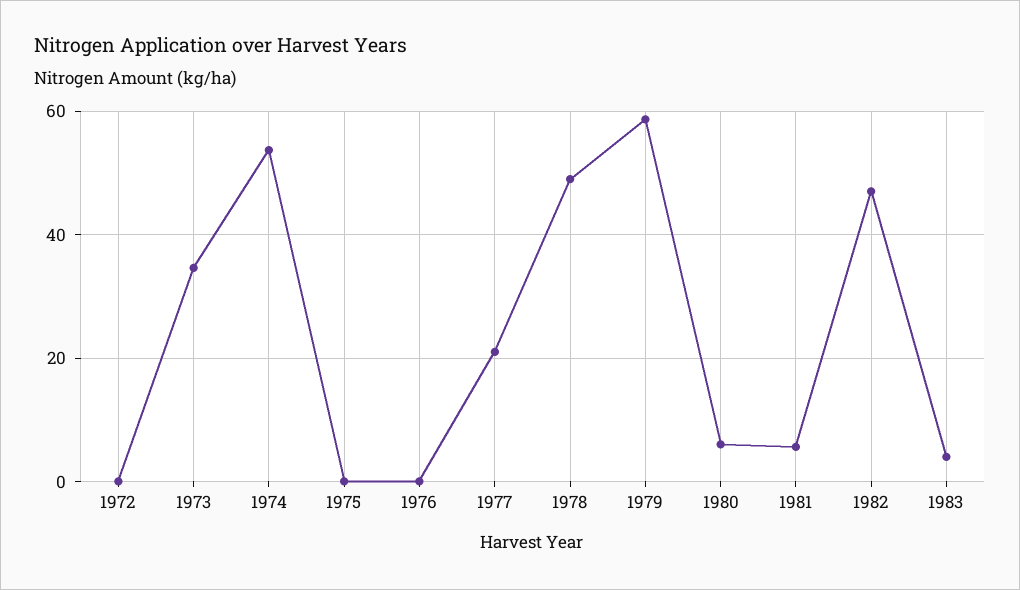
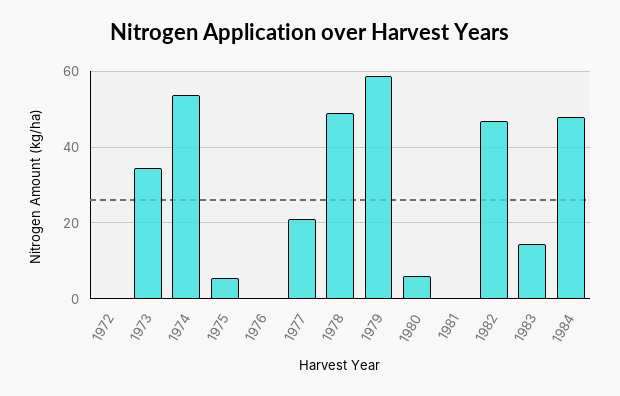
1975: 0 -> 6
1981: 6 -> 0
1983: 4 -> 14
1984: none -> 48

